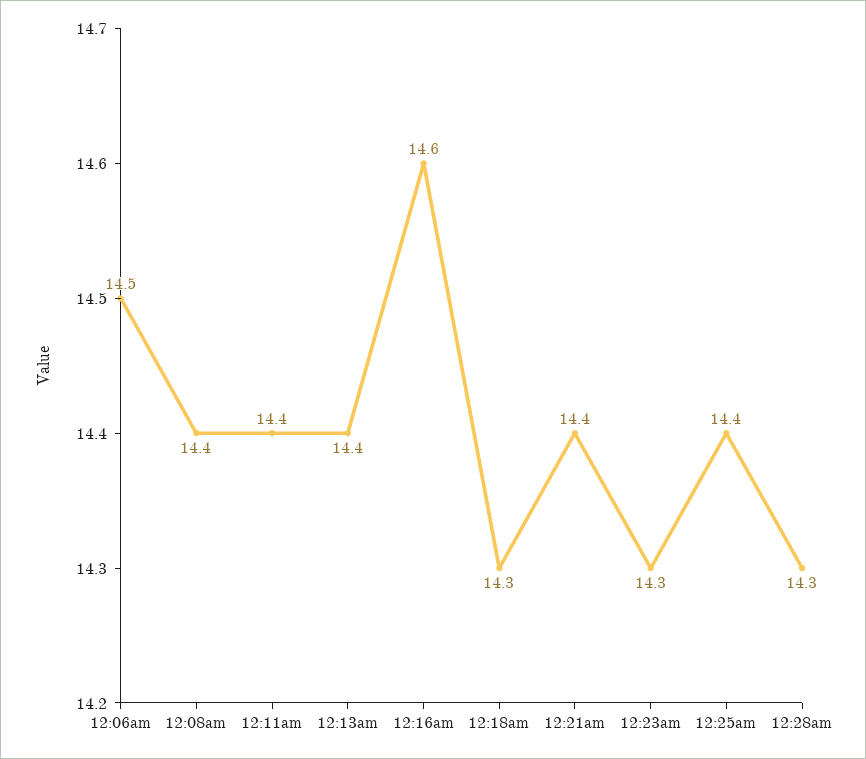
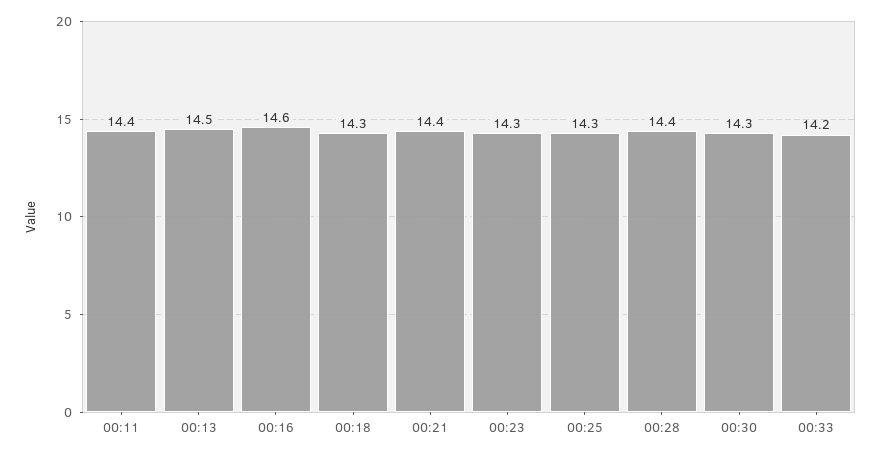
12:06am: 14.5 -> none
12:08am: 14.4 -> none
12:13am: 14.4 -> 14.5
12:25am: 14.4 -> 14.3
12:28am: 14.3 -> 14.4
00:30: none -> 14.3
00:33: none -> 14.2

